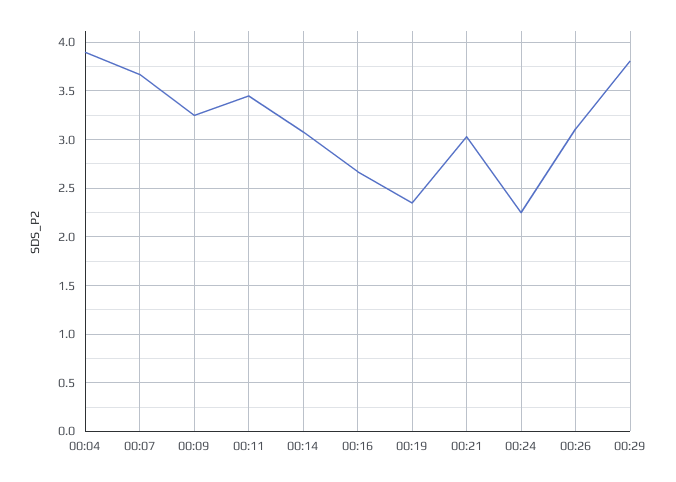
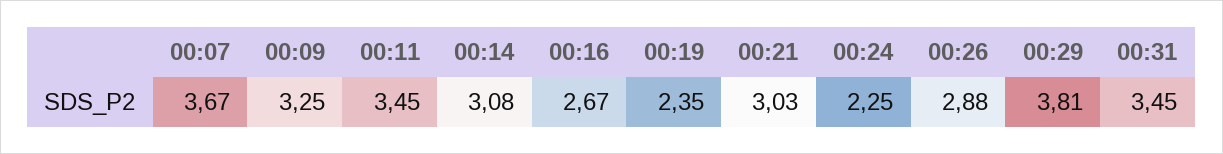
00:04: 3.9 -> none
00:26: 3.1 -> 2.88
00:31: none -> 3.45

